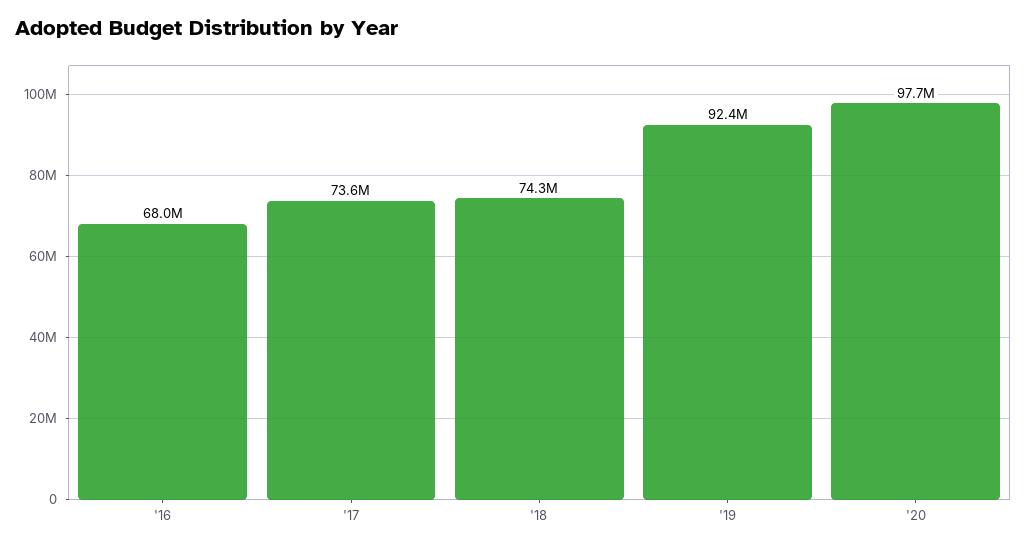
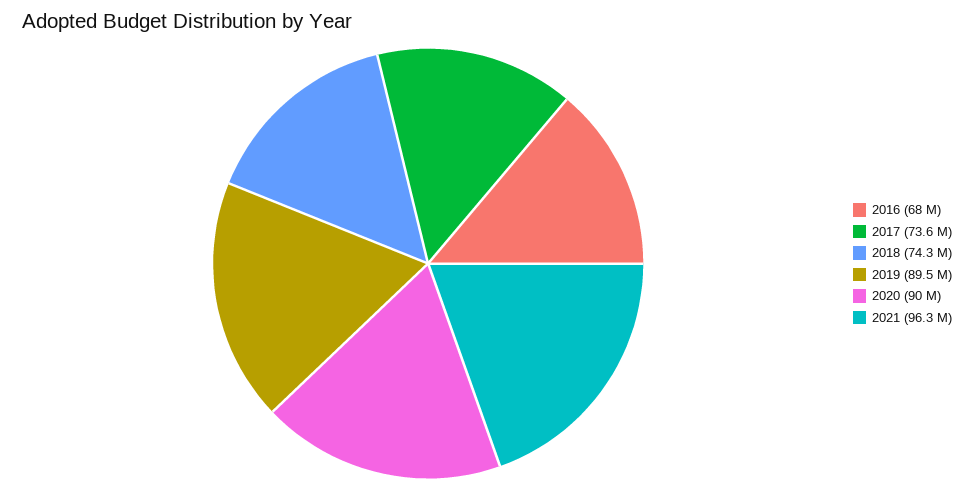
'19: 92400000 -> 89500000
'20: 97700000 -> 90000000
2021: none -> 96300000

